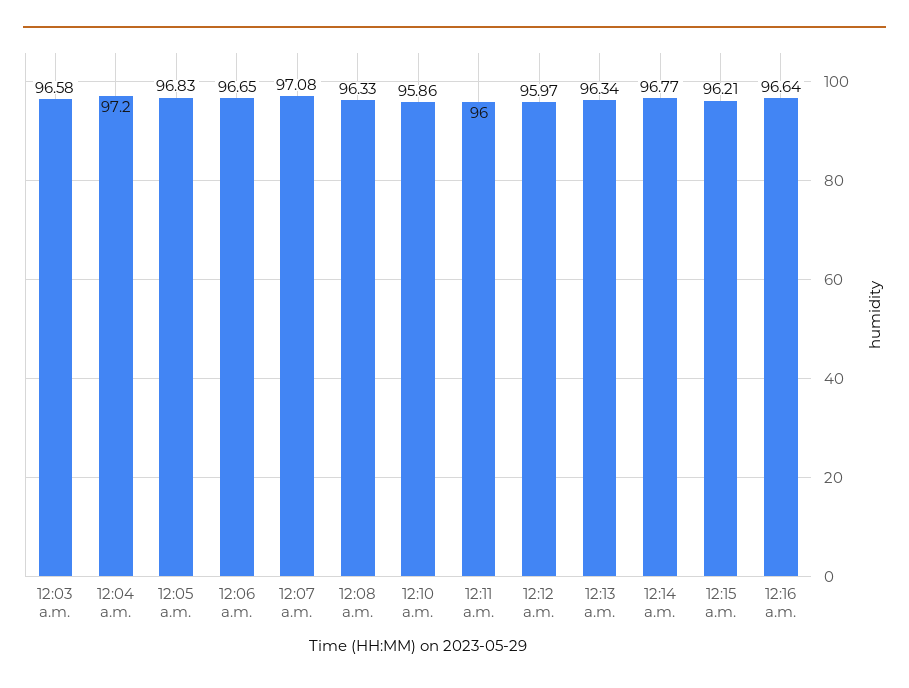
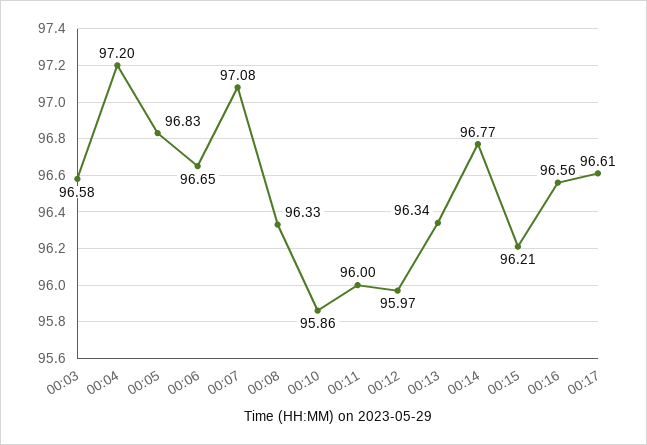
12:16 a.m.: 96.64 -> 96.56
00:17: none -> 96.61

